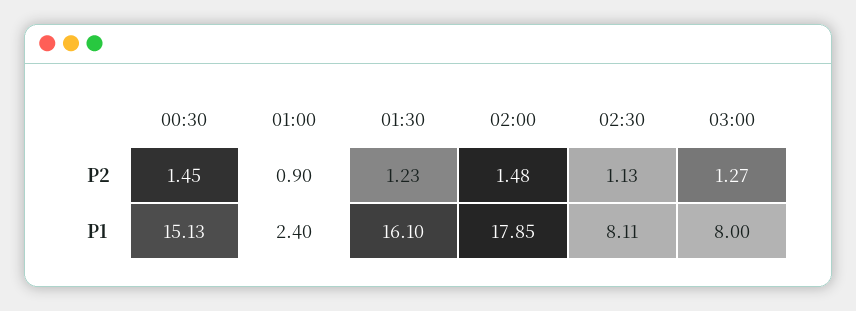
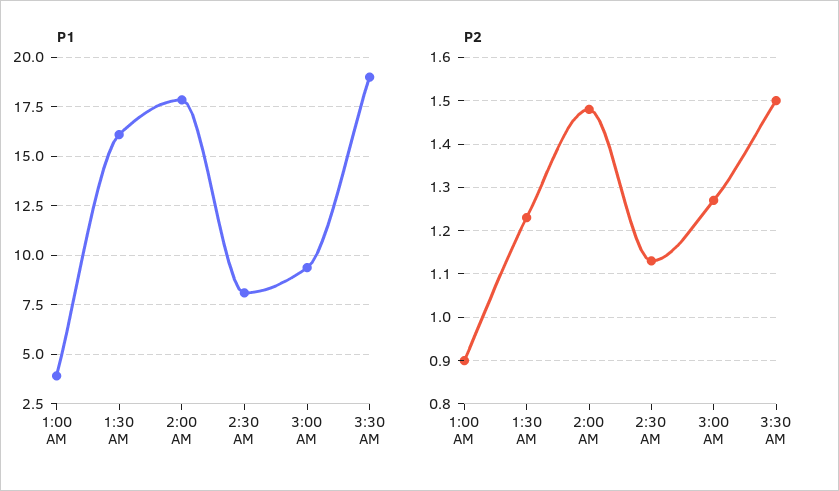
P2, 00:30: 1.45 -> none
P1, 00:30: 15.13 -> none
P1, 01:00: 2.4 -> 4
P1, 03:00: 8 -> 9.5
P1, 3:30 AM: none -> 19
P2, 3:30 AM: none -> 1.5

